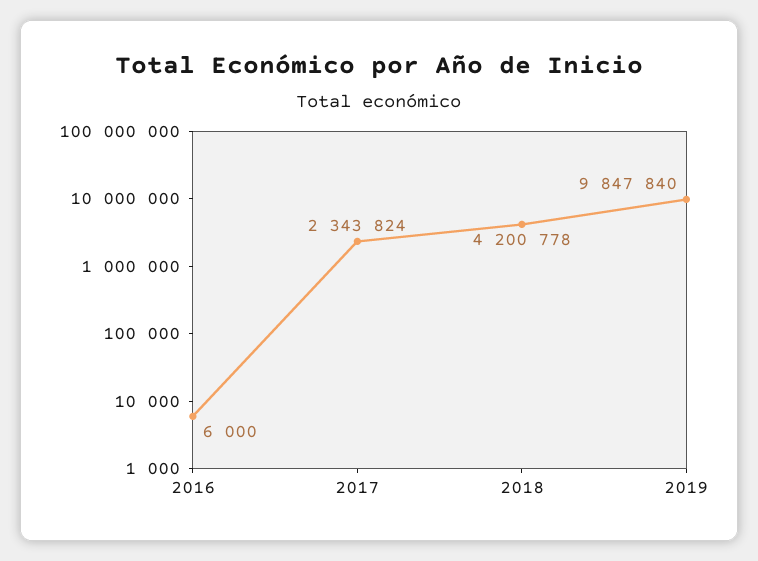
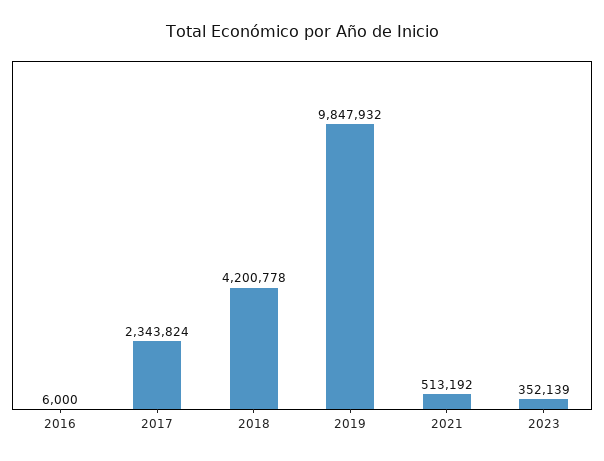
2019: 9847840 -> 9847932
2021: none -> 513192
2023: none -> 352139

